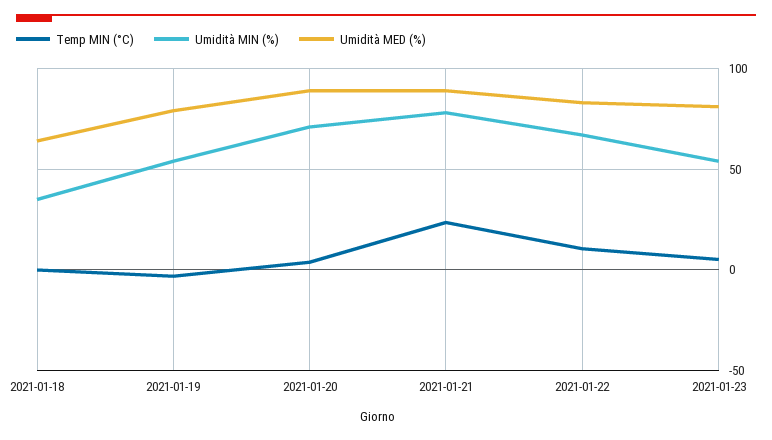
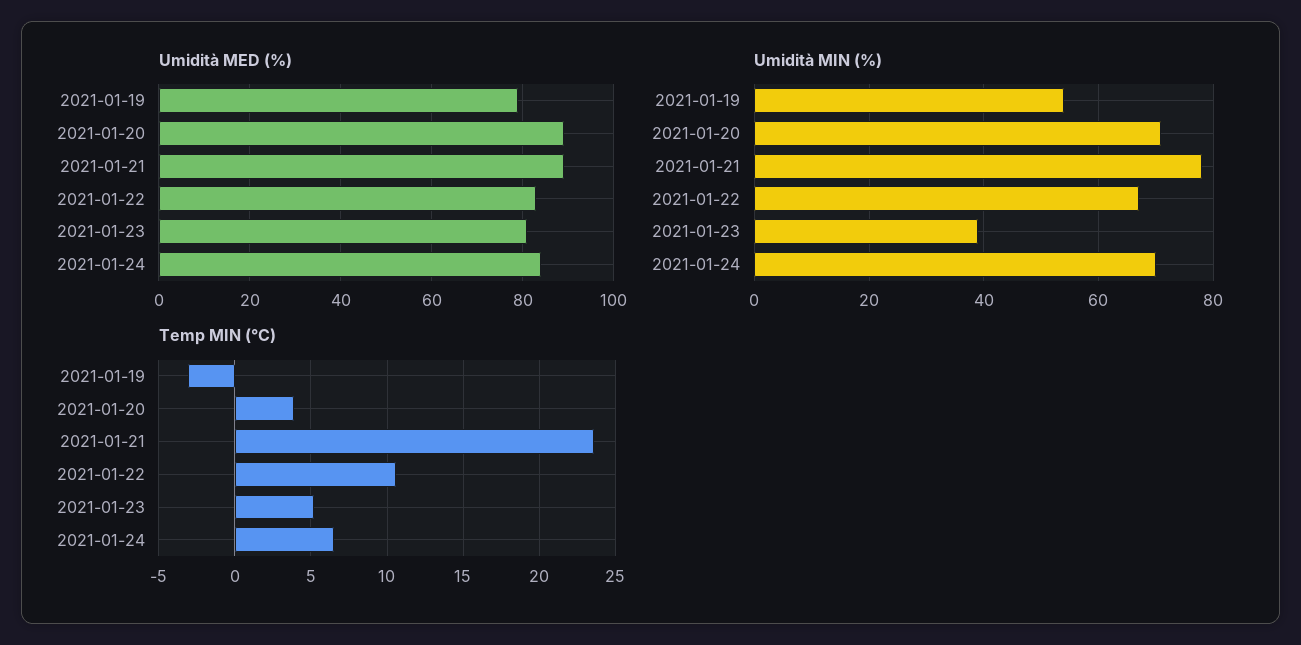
Temp MIN (°C), 2021-01-18: 0 -> none
Umidità MIN (%), 2021-01-18: 35 -> none
Umidità MED (%), 2021-01-18: 65 -> none
Umidità MIN (%), 2021-01-23: 55 -> 40
Umidità MED (%), 2021-01-24: none -> 85
Umidità MIN (%), 2021-01-24: none -> 70
Temp MIN (°C), 2021-01-24: none -> 6.5

